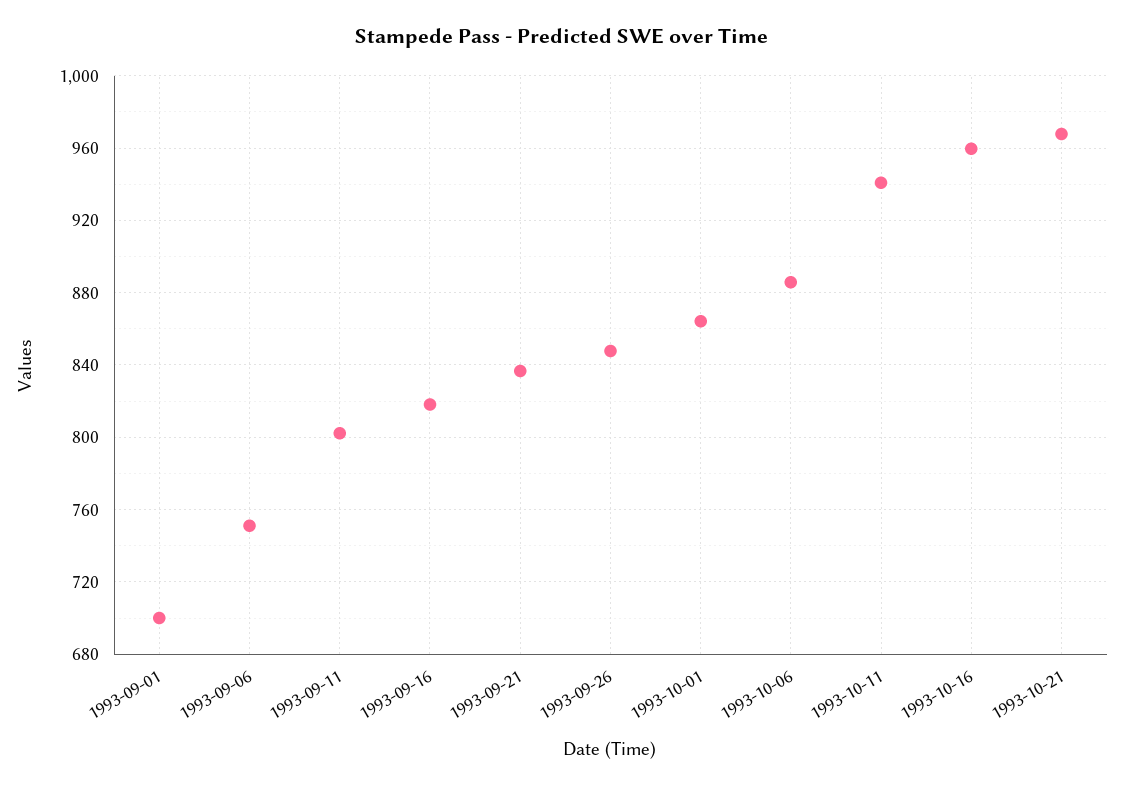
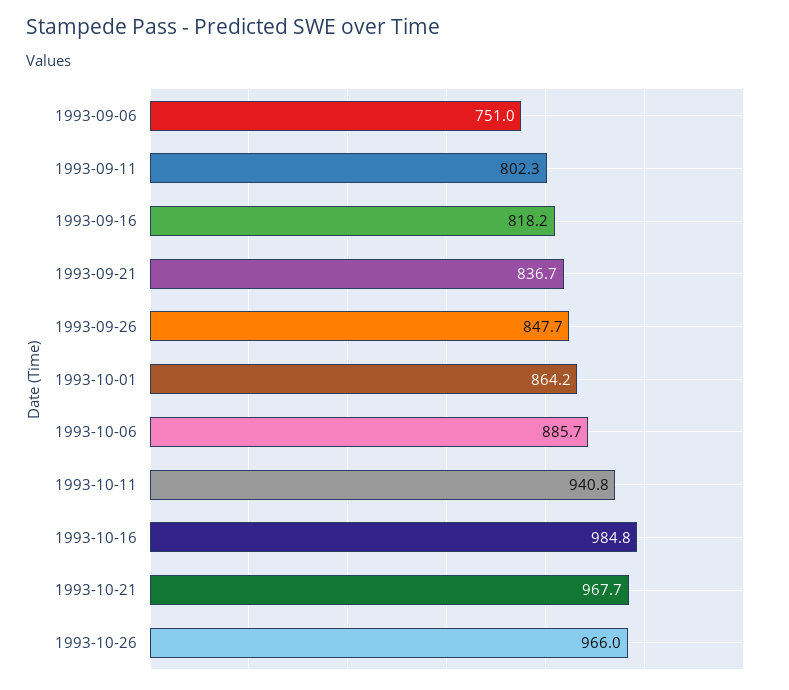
1993-09-01: 700 -> none
1993-10-16: 960 -> 984.8
1993-10-26: none -> 966

